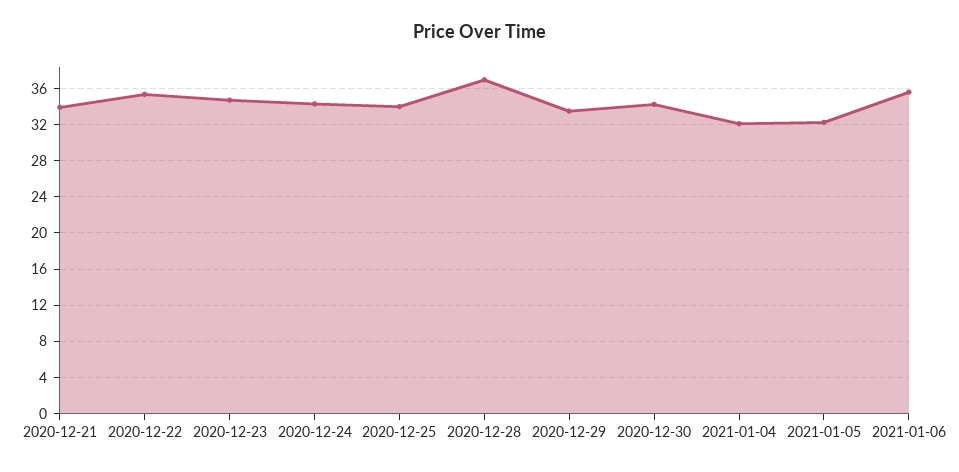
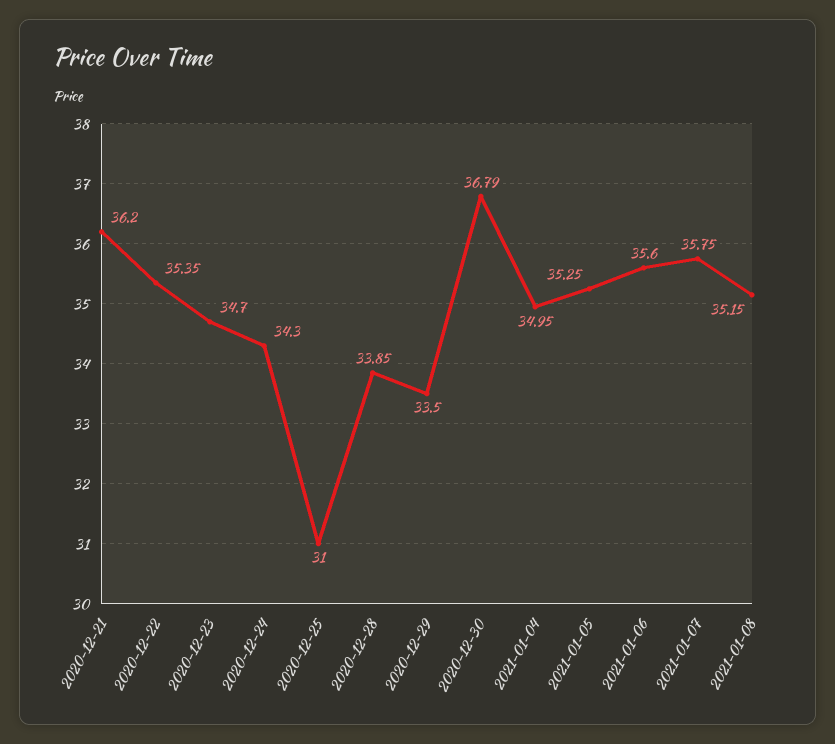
2020-12-21: 34 -> 36.2
2020-12-25: 34 -> 31
2020-12-28: 37 -> 33.85
2020-12-30: 34 -> 36.79
2021-01-04: 32 -> 34.95
2021-01-05: 32 -> 35.25
2021-01-07: none -> 35.75
2021-01-08: none -> 35.15

